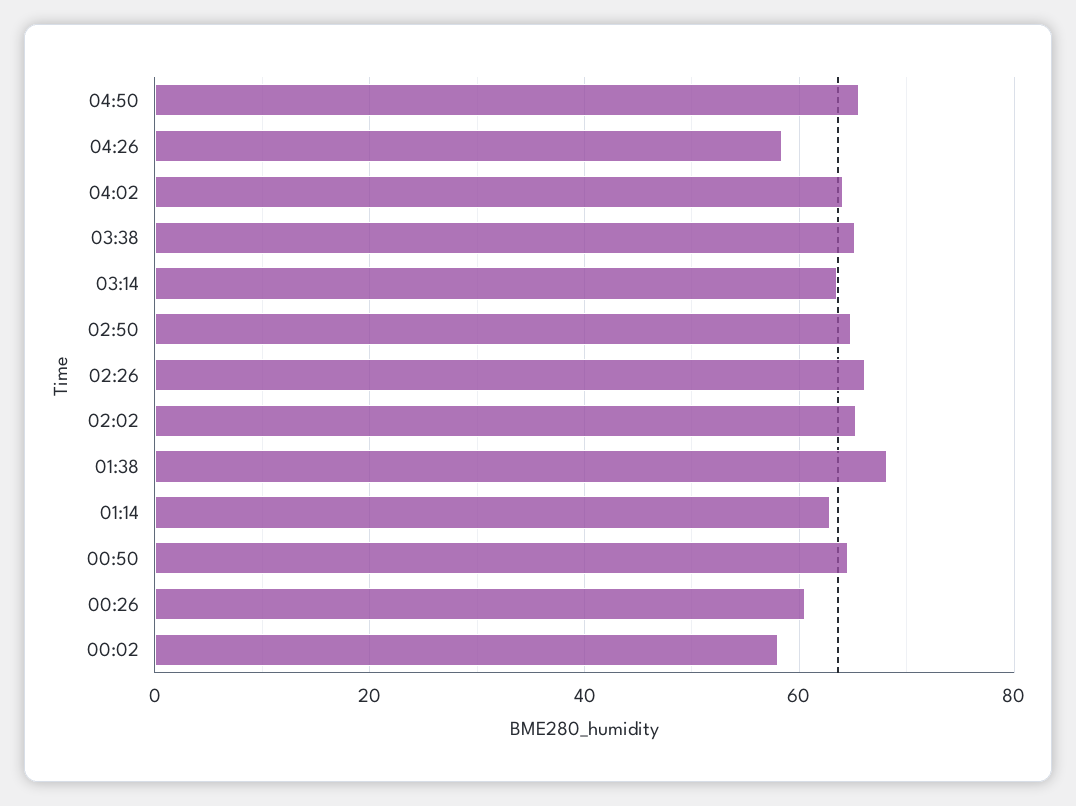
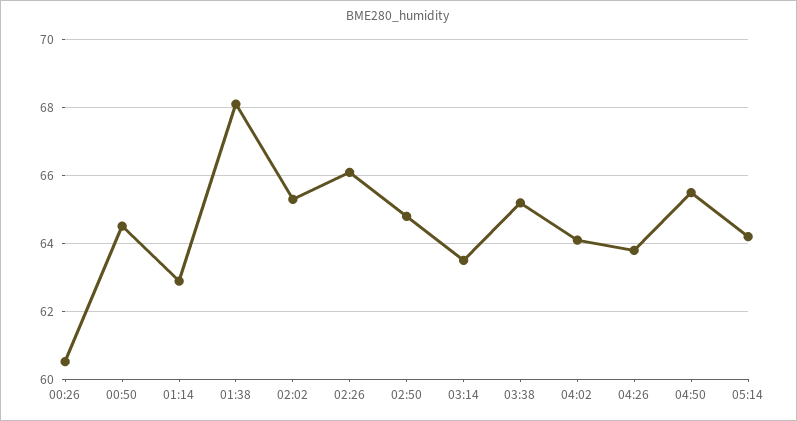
04:26: 58 -> 63.8
00:02: 58 -> none
05:14: none -> 64.2

